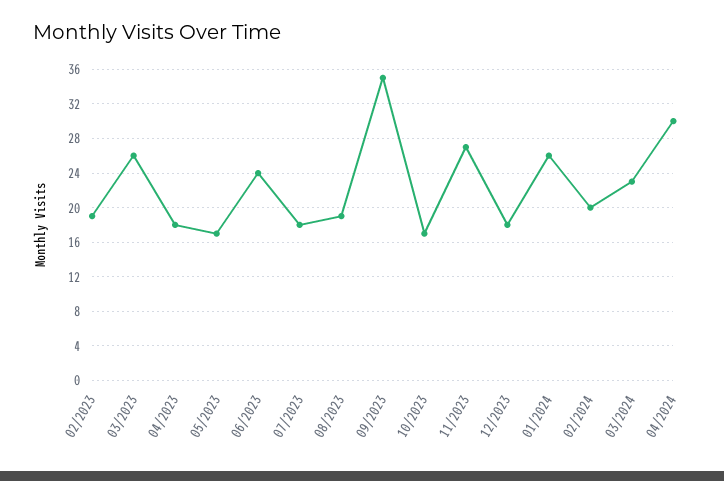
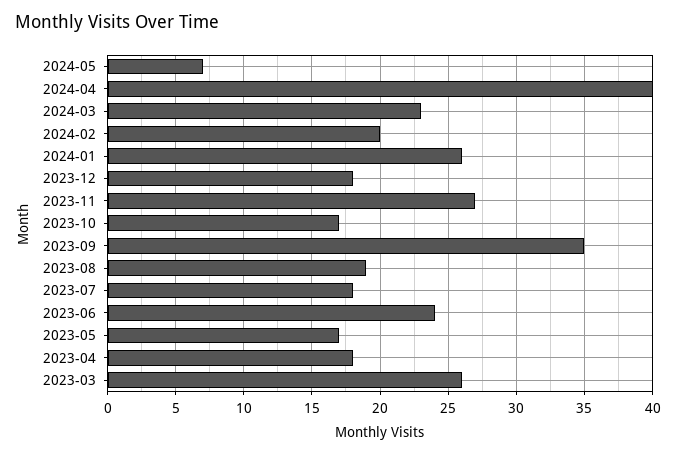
02/2023: 19 -> none
04/2024: 30 -> 40
2024-05: none -> 7

